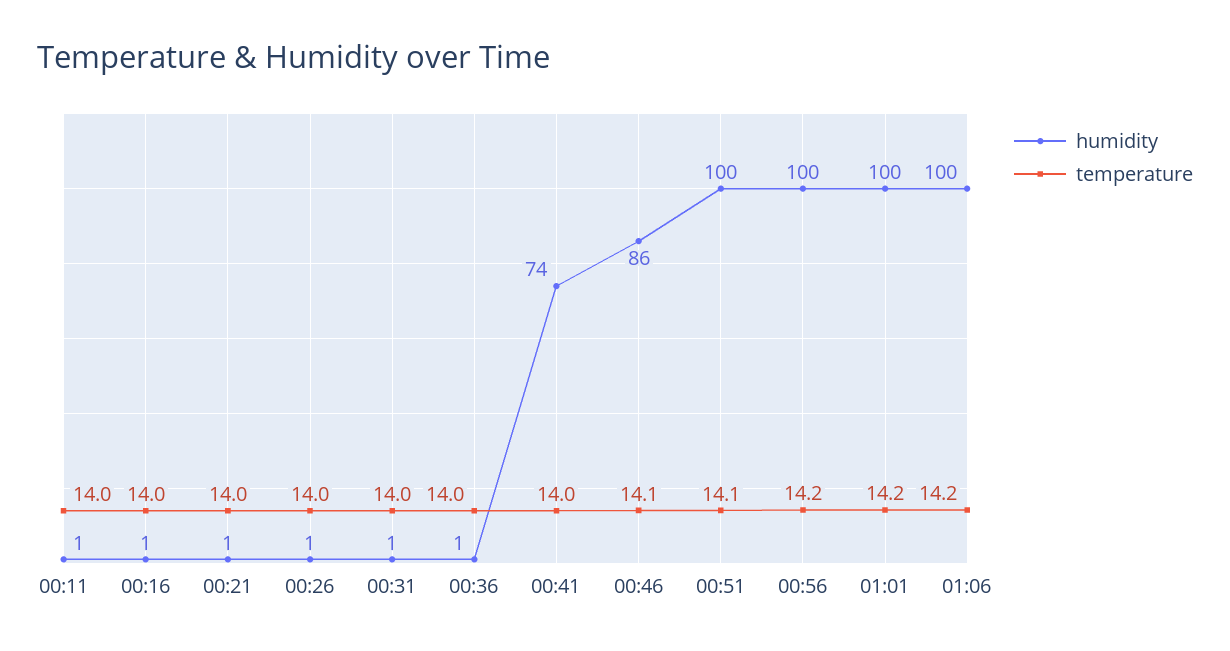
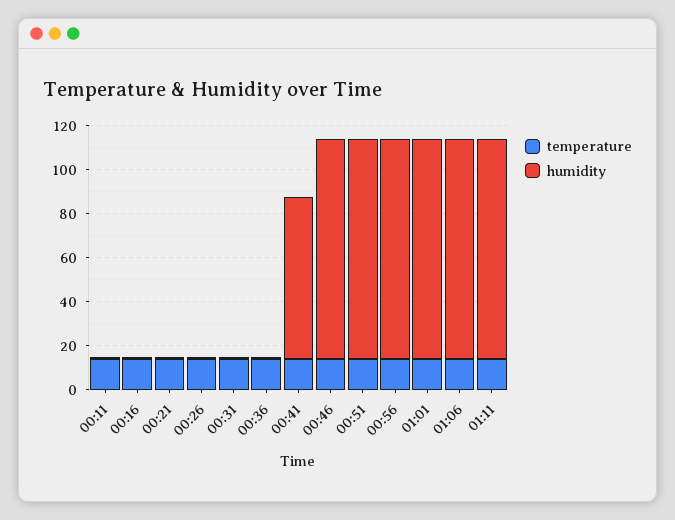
humidity, 00:46: 86 -> 100
temperature, 01:11: none -> 15
humidity, 01:11: none -> 100

